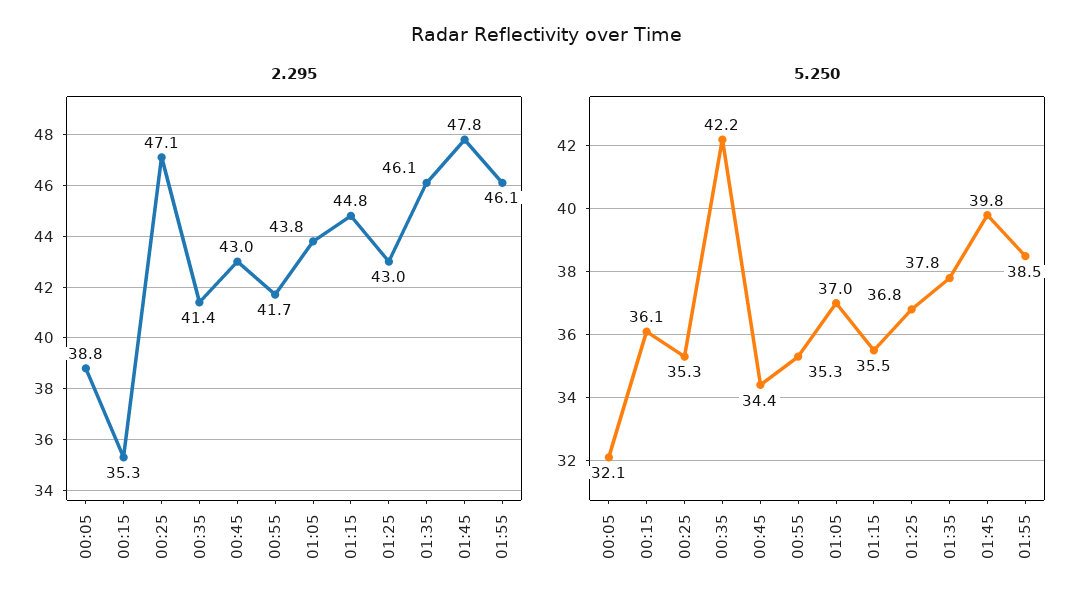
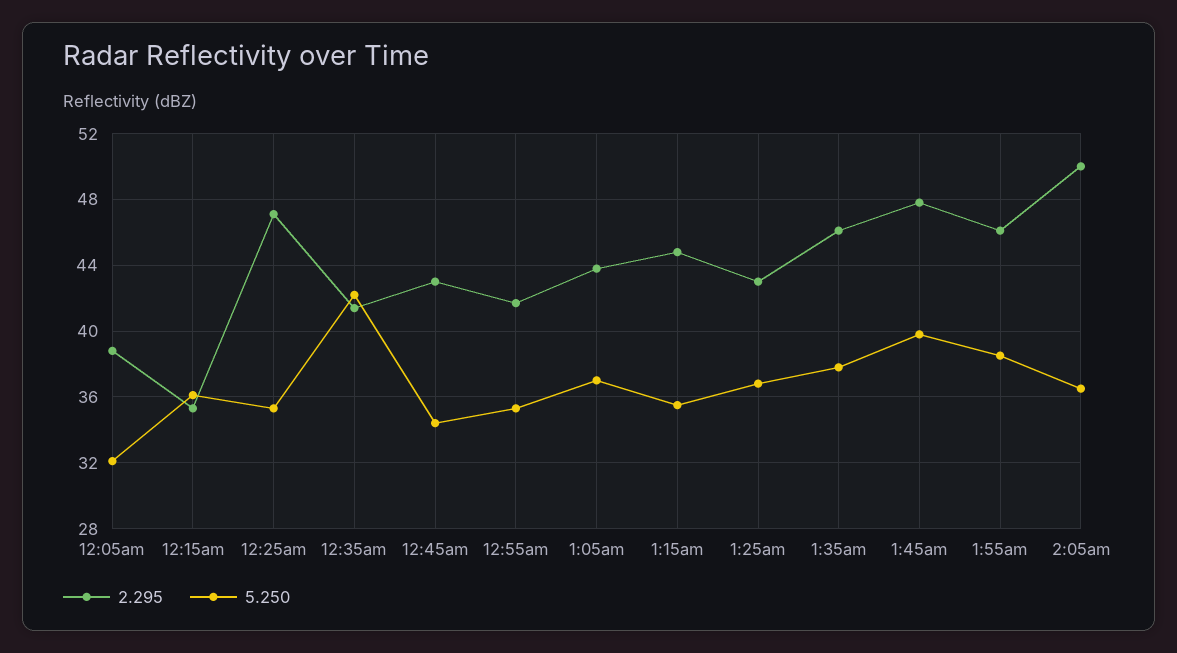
2.295, 2:05am: none -> 50
5.250, 2:05am: none -> 36.5

